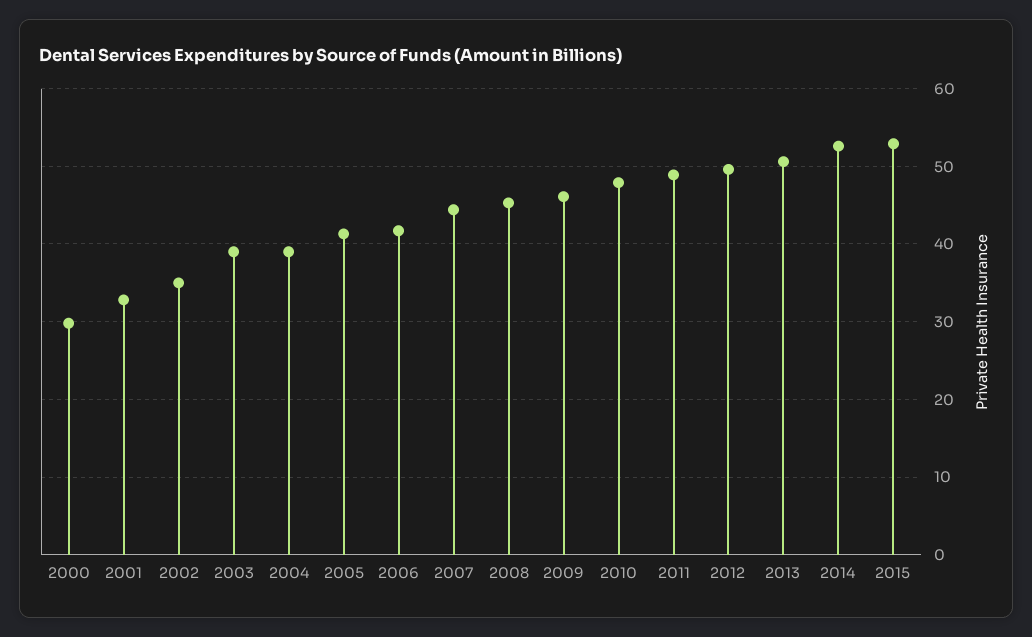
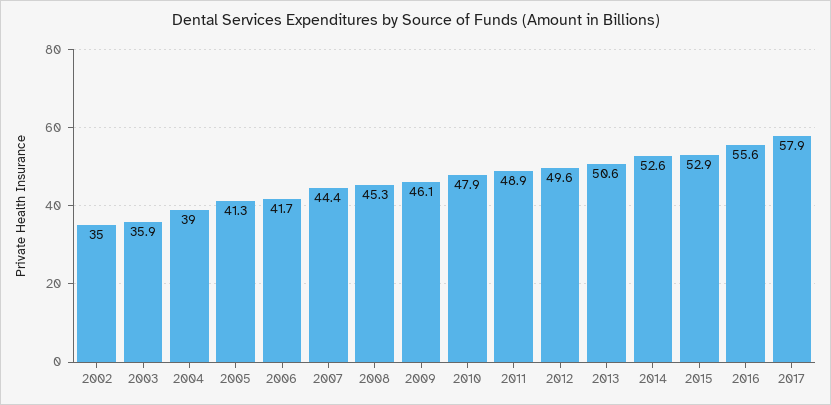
2000: 30 -> none
2001: 33 -> none
2003: 39 -> 35.9
2016: none -> 55.6
2017: none -> 57.9

